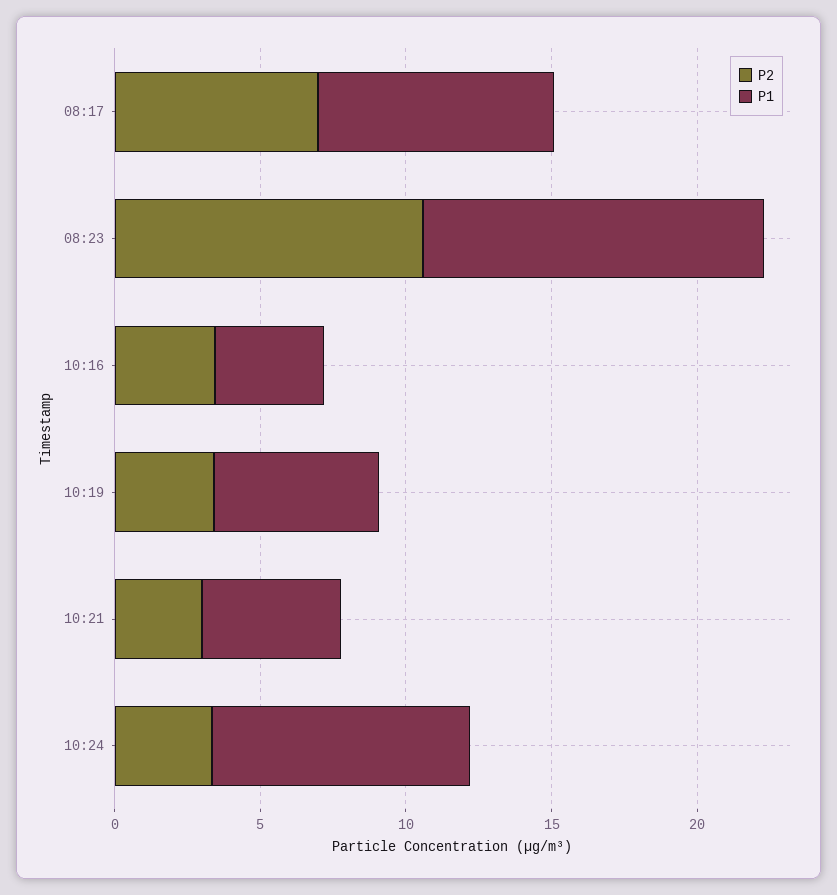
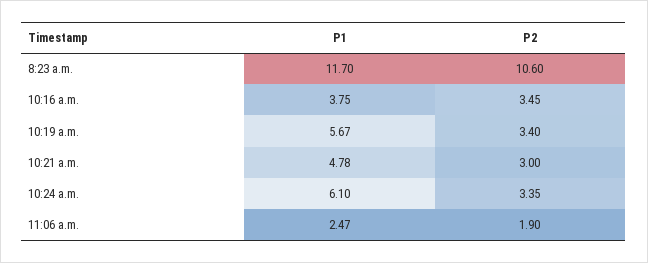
P2, 08:17: 7 -> none
P1, 08:17: 8 -> none
P1, 10:24: 9 -> 6.1
P1, 11:06 a.m.: none -> 2.47
P2, 11:06 a.m.: none -> 1.9

